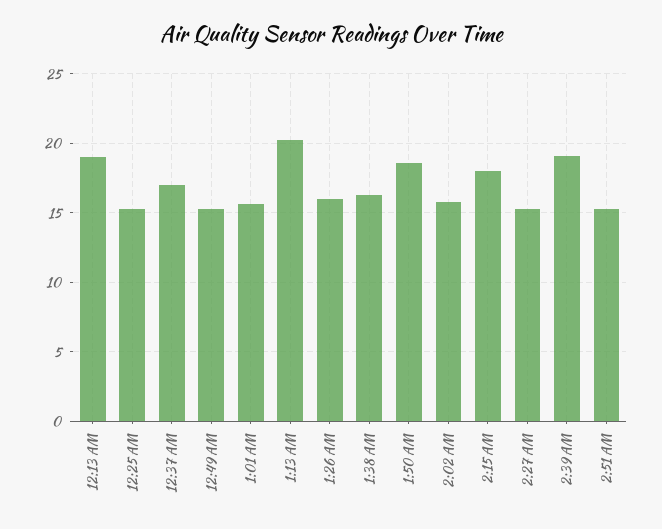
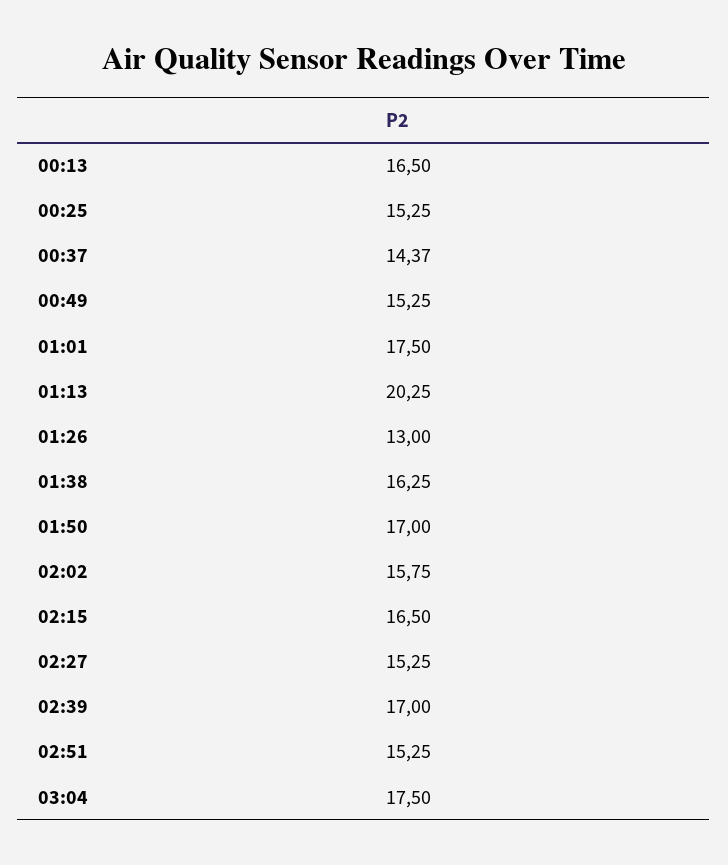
12:13 AM: 19 -> 16.5
12:37 AM: 17 -> 14.37
1:01 AM: 15.5 -> 17.5
1:26 AM: 16 -> 13
1:50 AM: 18.5 -> 17
2:15 AM: 18 -> 16.5
2:39 AM: 19 -> 17
03:04: none -> 17.5

